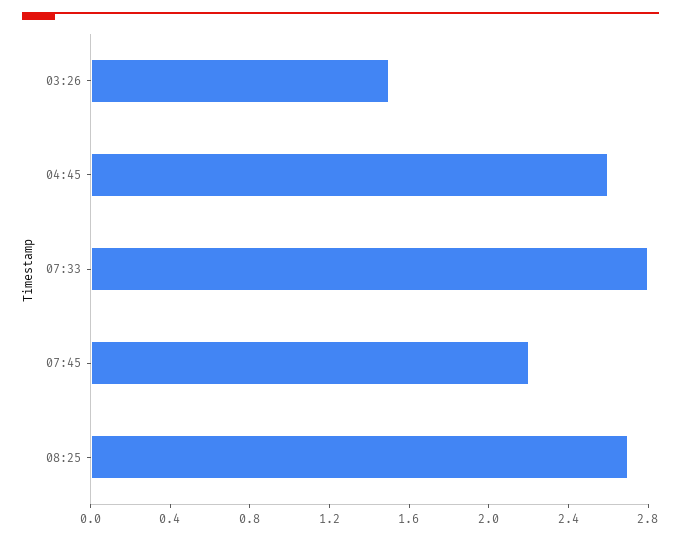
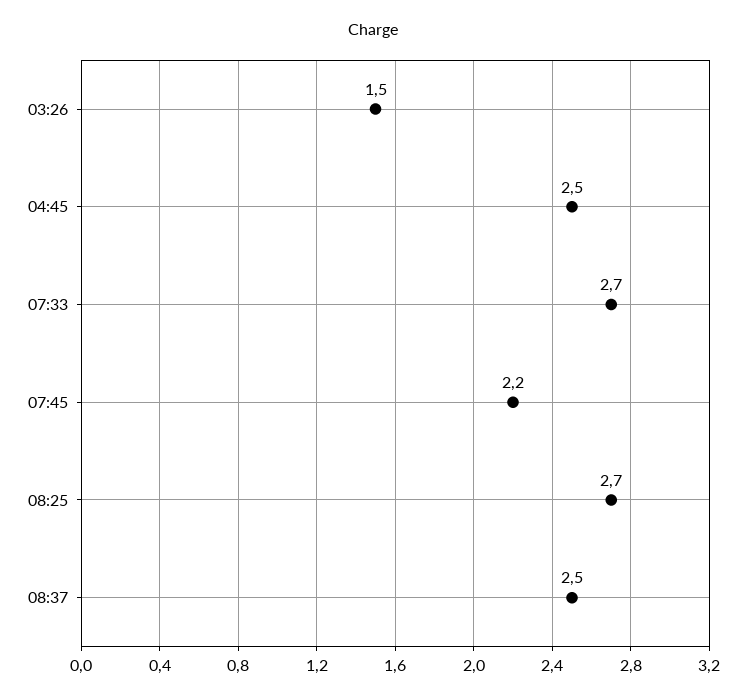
04:45: 2.6 -> 2.5
07:33: 2.8 -> 2.7
08:37: none -> 2.5

